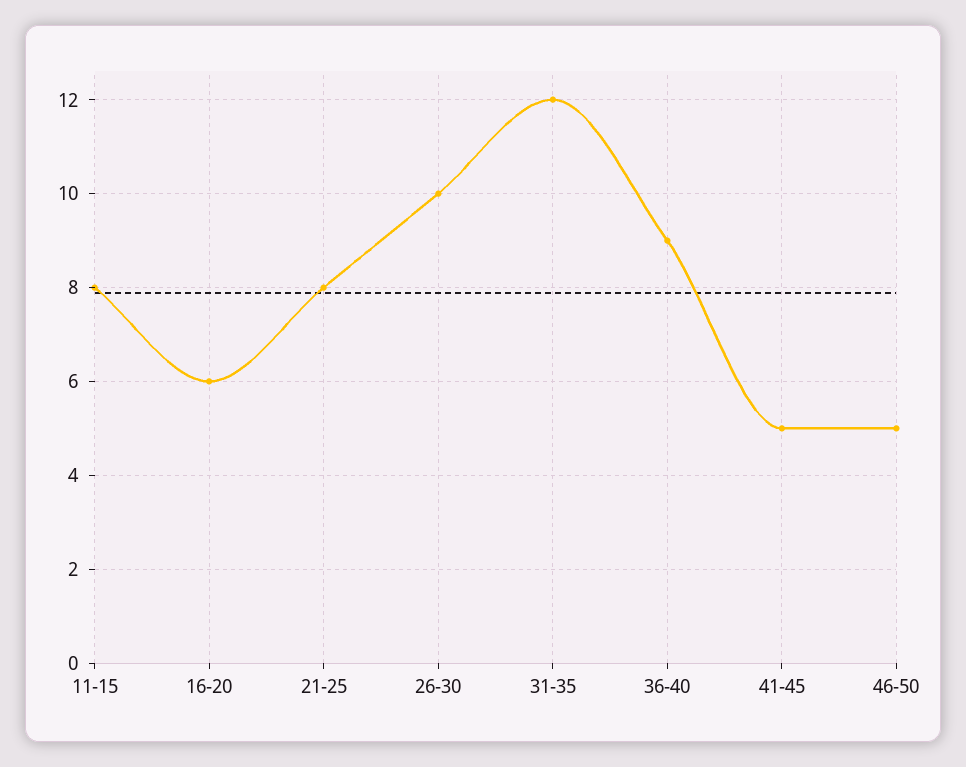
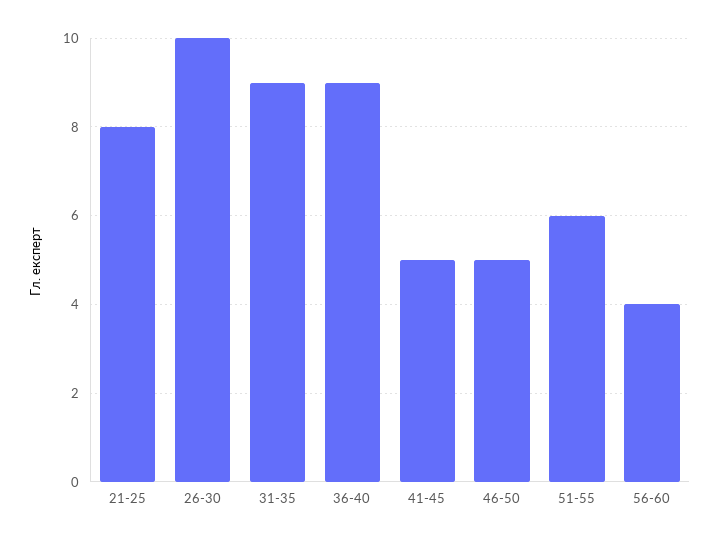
11-15: 8 -> none
16-20: 6 -> none
31-35: 12 -> 9
51-55: none -> 6
56-60: none -> 4

